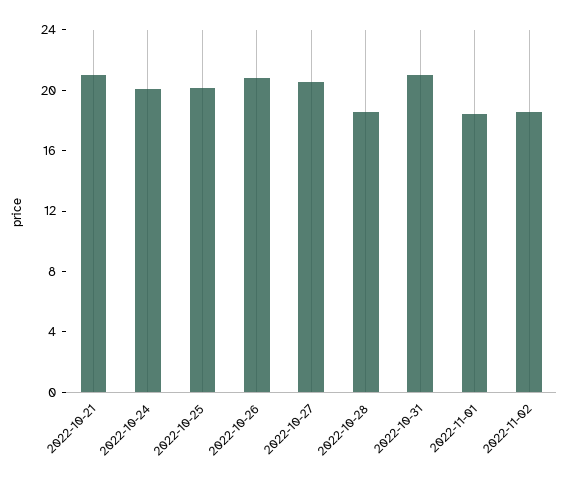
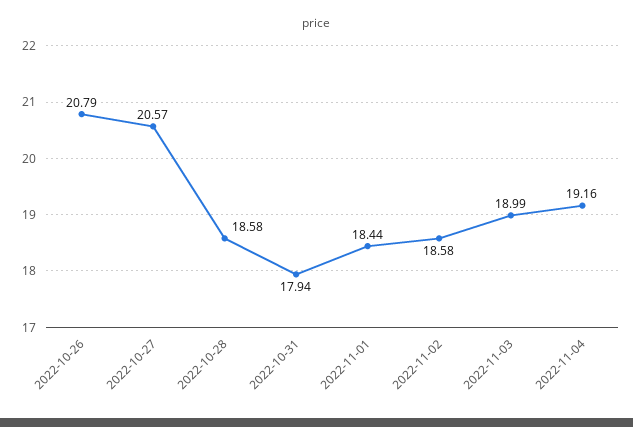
2022-10-21: 21 -> none
2022-10-24: 20 -> none
2022-10-25: 20 -> none
2022-10-31: 21 -> 17.94
2022-11-03: none -> 18.99
2022-11-04: none -> 19.16

